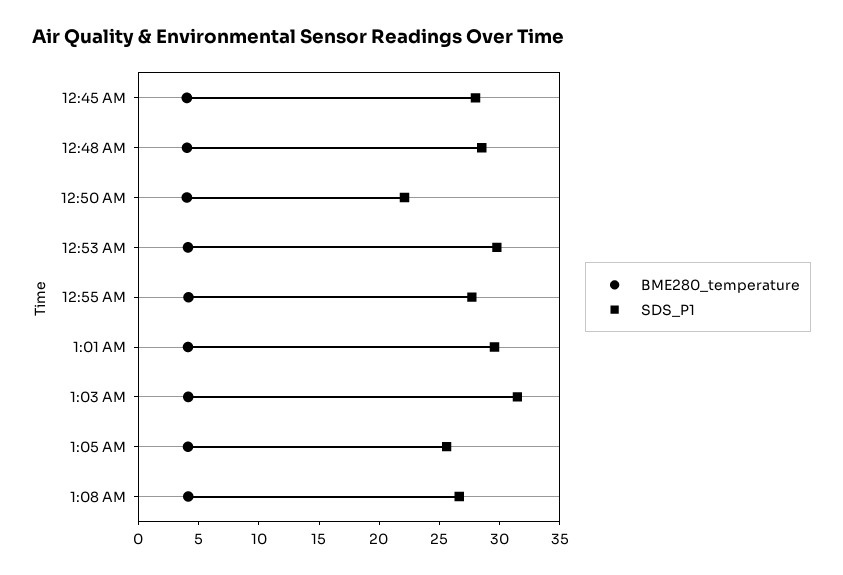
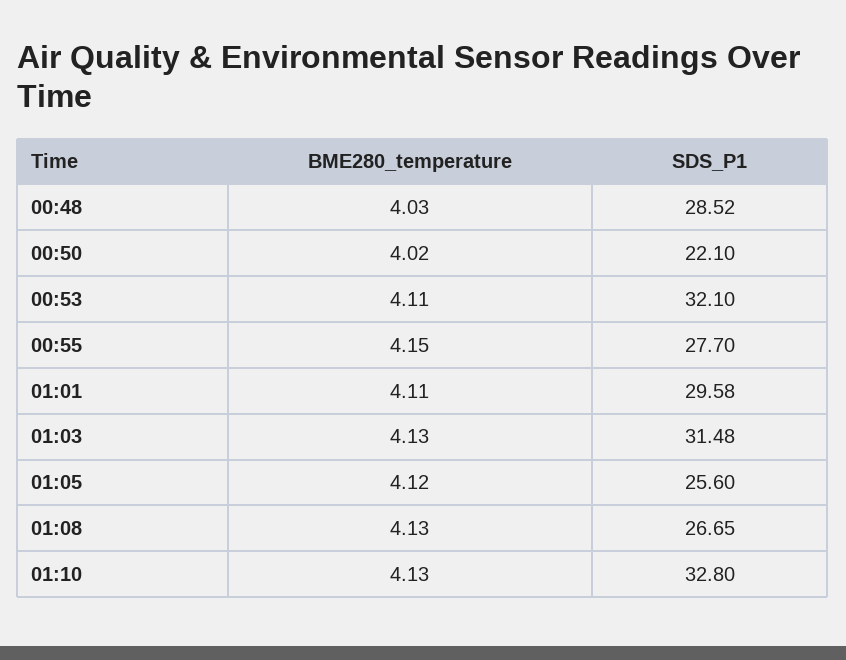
BME280_temperature, 12:45 AM: 4 -> none
SDS_P1, 12:45 AM: 28 -> none
SDS_P1, 12:53 AM: 30 -> 32.1
BME280_temperature, 01:10: none -> 4.13
SDS_P1, 01:10: none -> 32.8

